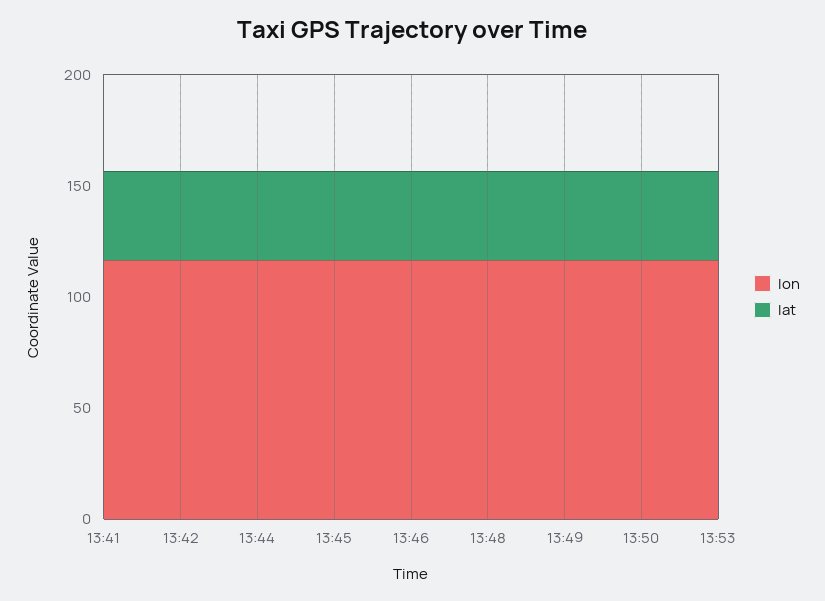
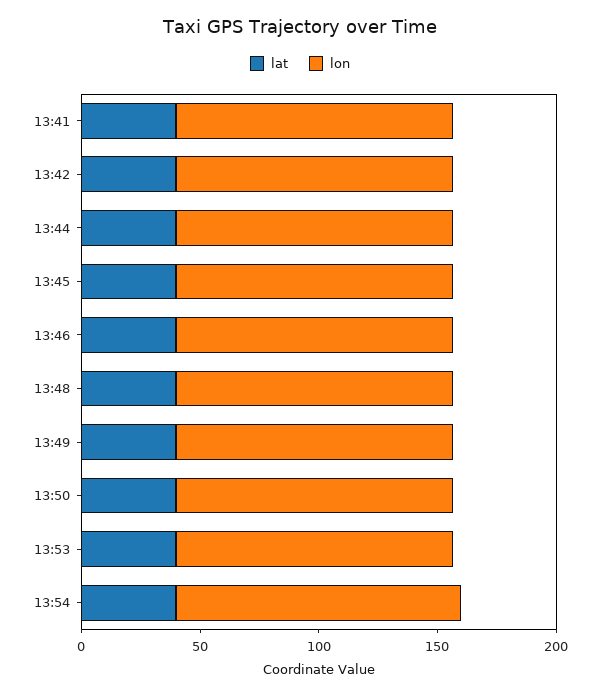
lat, 13:54: none -> 40
lon, 13:54: none -> 120

